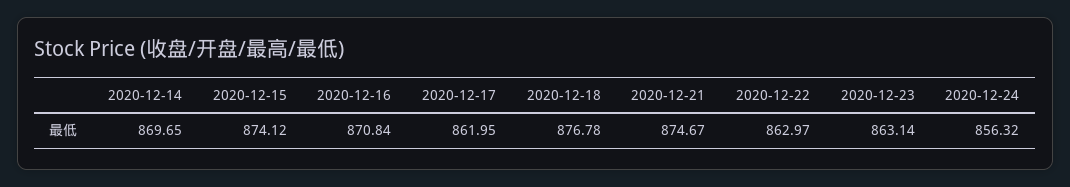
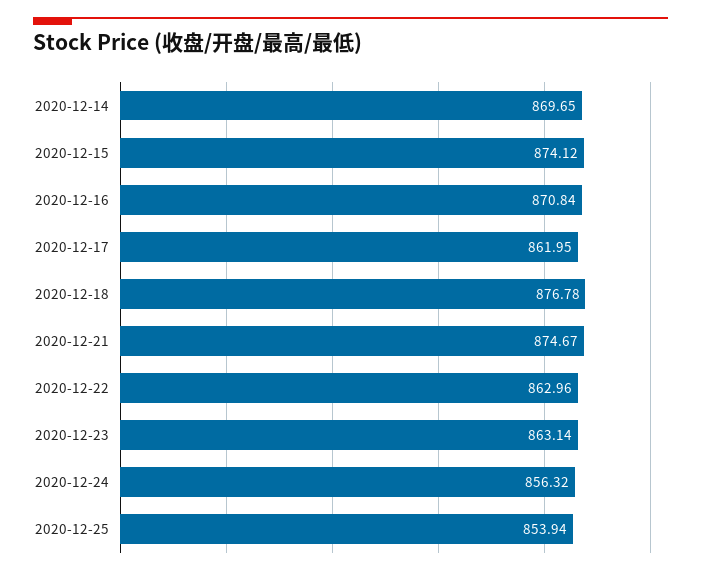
2020-12-22: 862.97 -> 862.96
2020-12-25: none -> 853.94

